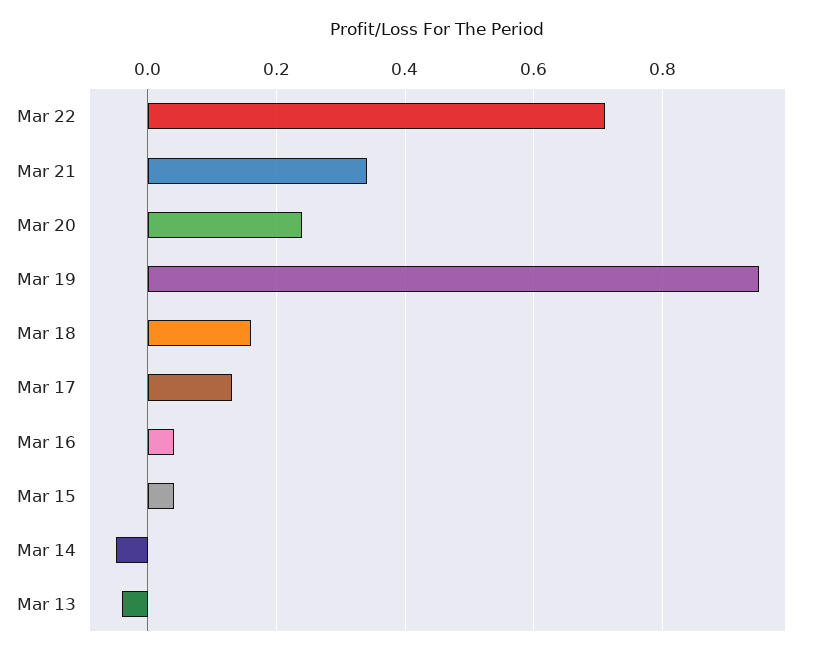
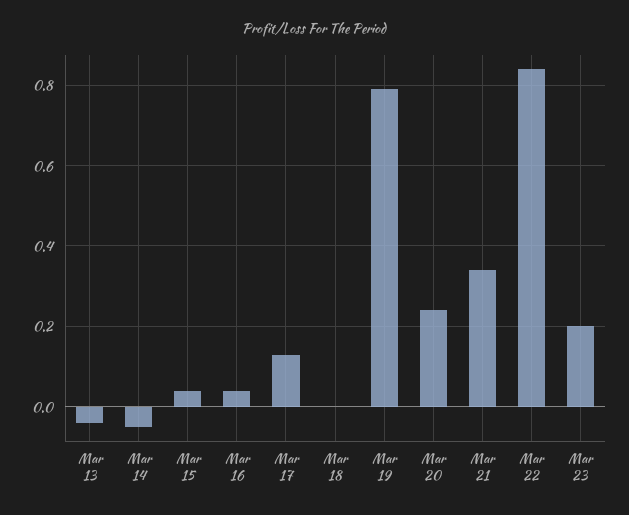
Mar 22: 0.7 -> 0.85
Mar 19: 0.95 -> 0.8
Mar 18: 0.15 -> 0
Mar 23: none -> 0.2

